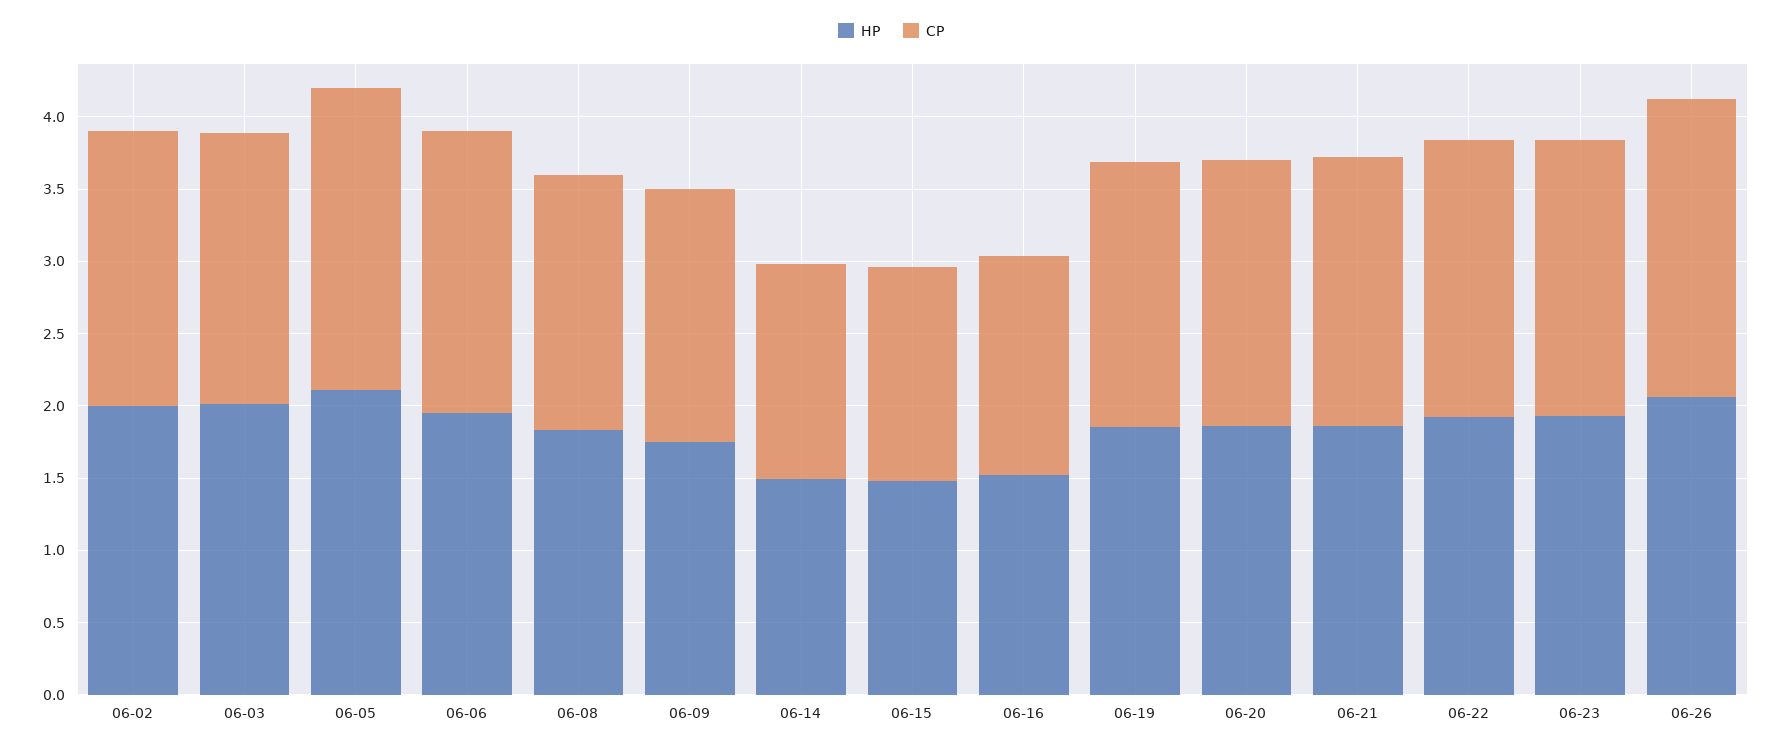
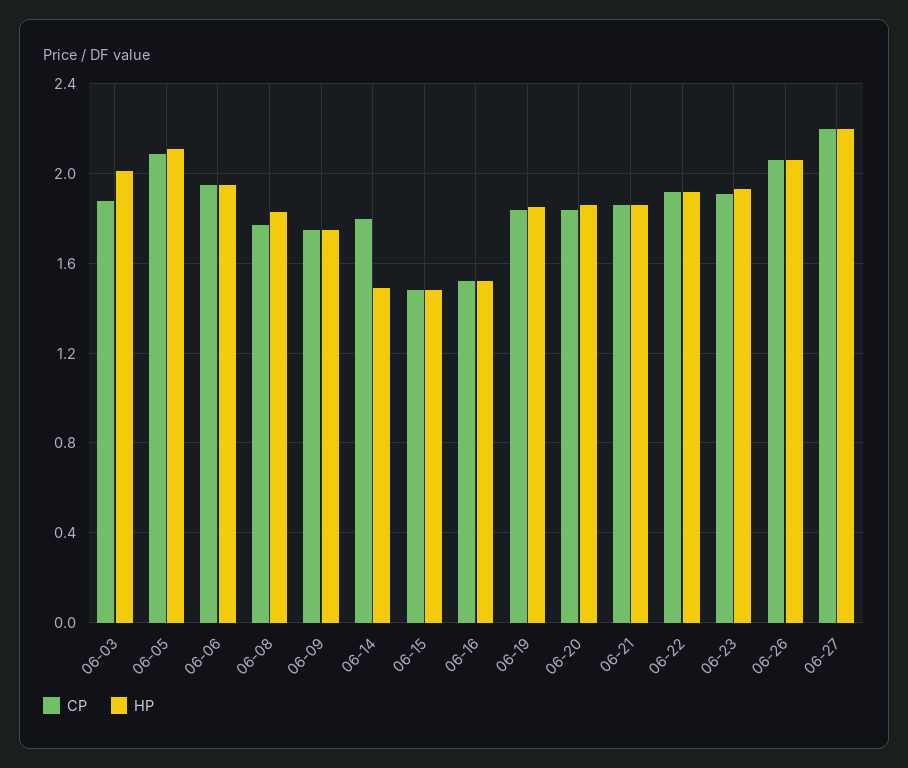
HP, 06-02: 2 -> none
CP, 06-02: 1.9 -> none
CP, 06-14: 1.5 -> 1.8
CP, 06-27: none -> 2.2
HP, 06-27: none -> 2.2

